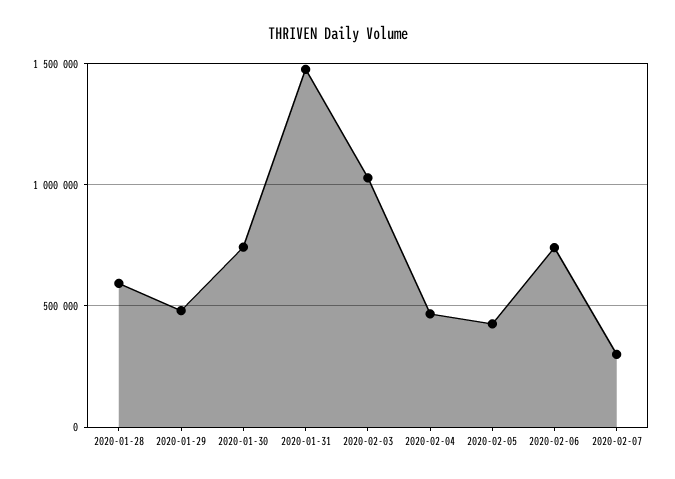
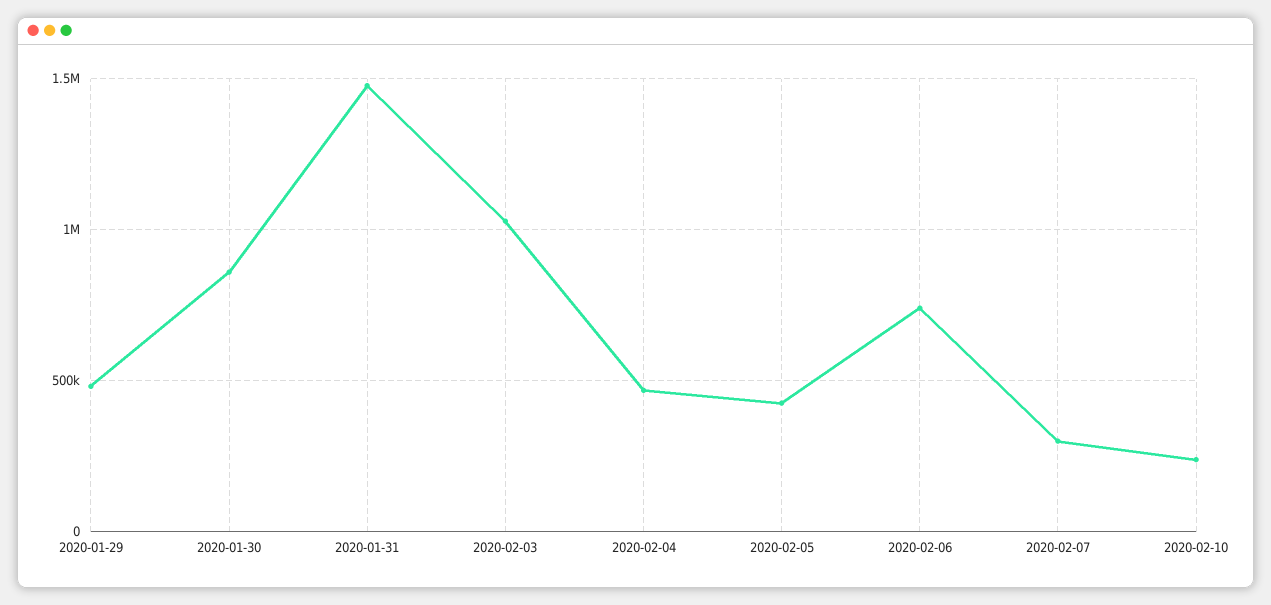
2020-01-28: 600000 -> none
2020-01-30: 750000 -> 850000
2020-02-10: none -> 250000

